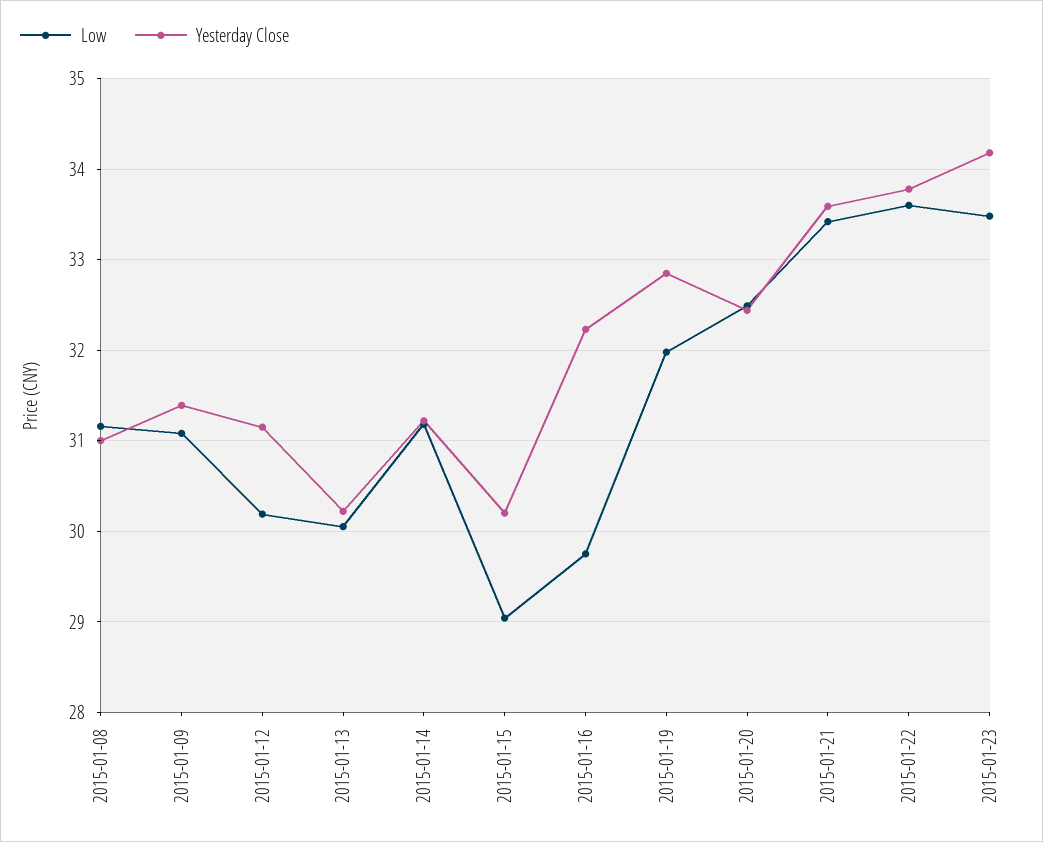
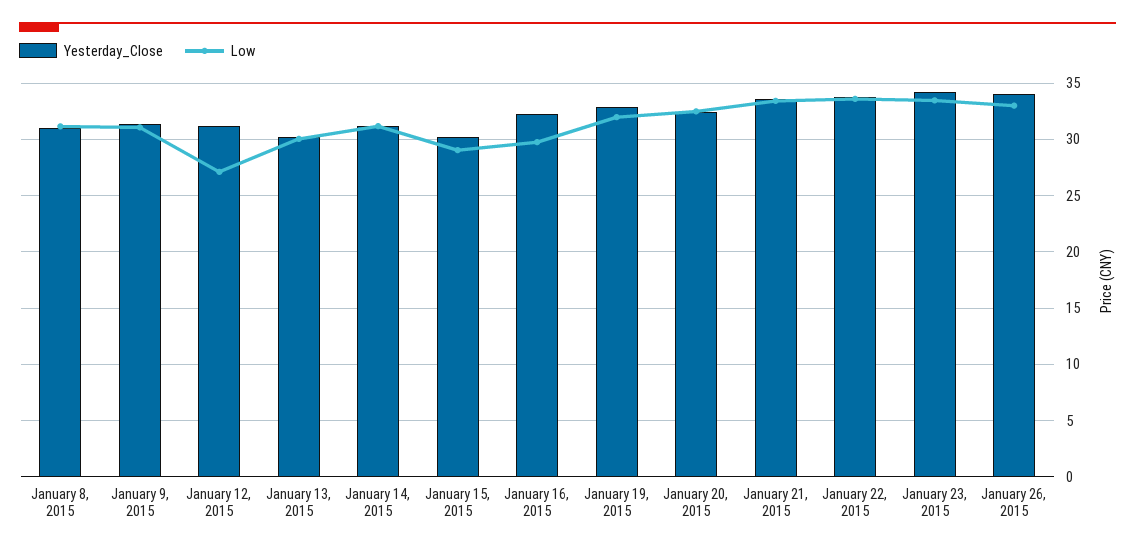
Low, 2015-01-12: 30.2 -> 27
Yesterday Close, January 26, 2015: none -> 34
Low, January 26, 2015: none -> 33

